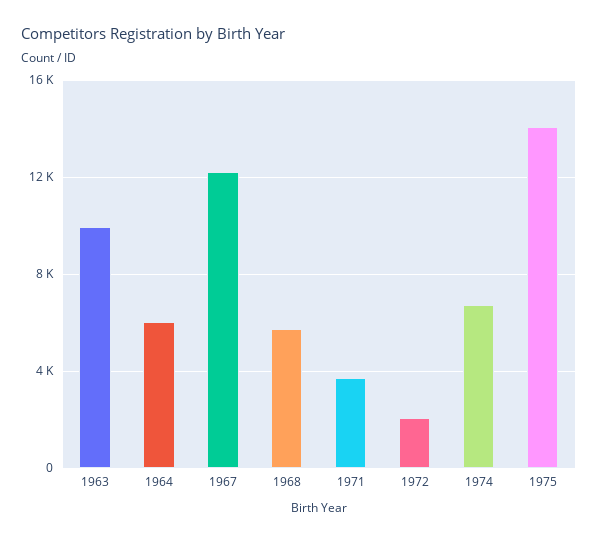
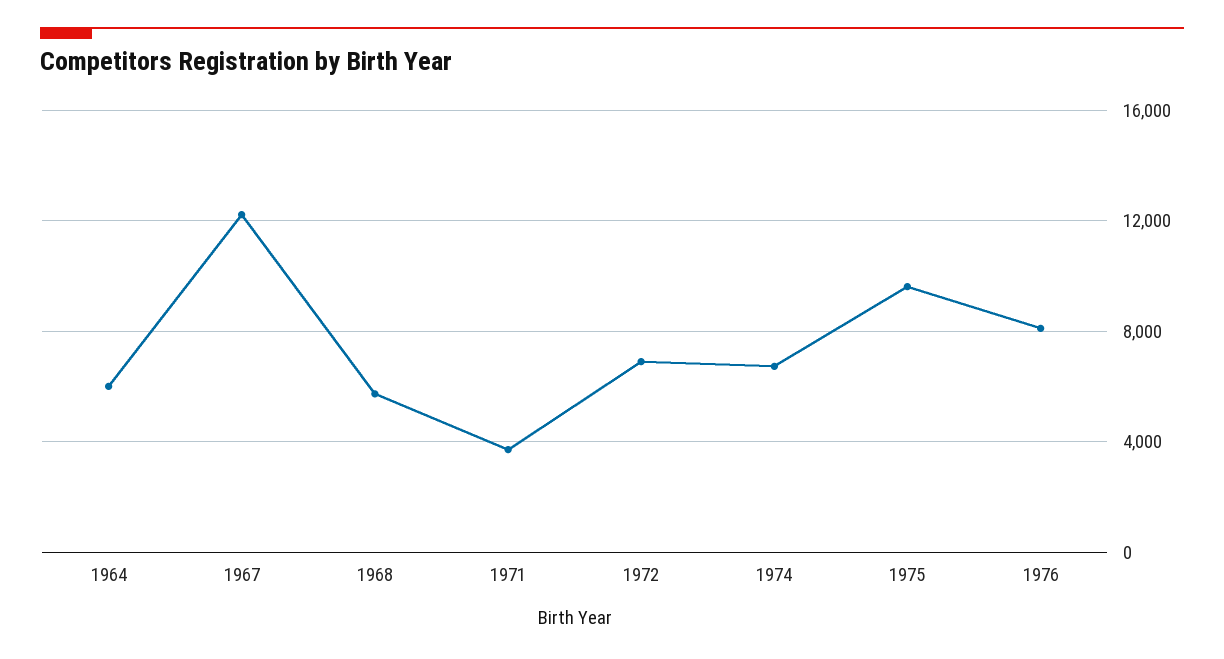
1963: 10000 -> none
1972: 2000 -> 7000
1975: 14000 -> 9500
1976: none -> 8000

